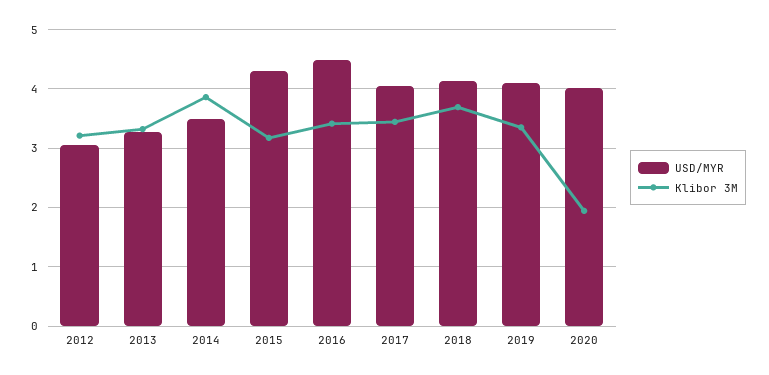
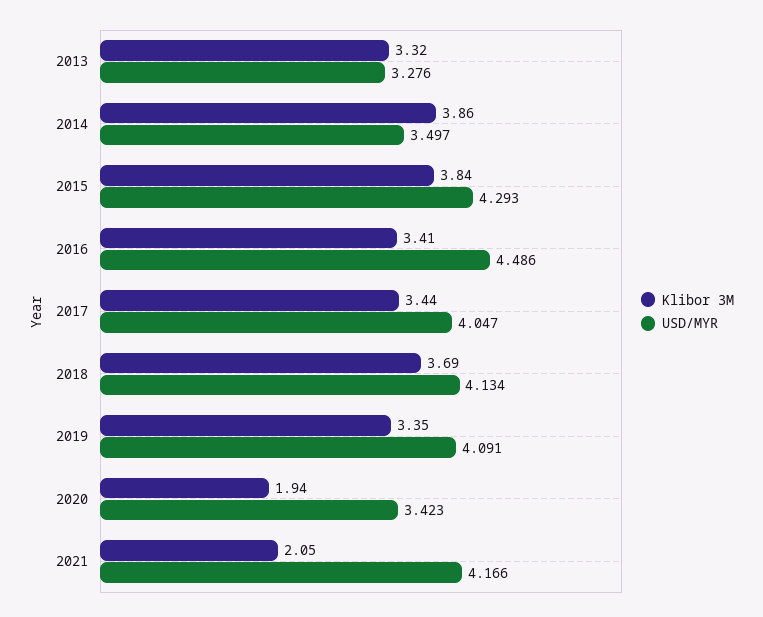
USD/MYR, 2012: 3 -> none
Klibor 3M, 2012: 3.2 -> none
Klibor 3M, 2015: 3.2 -> 3.84
USD/MYR, 2020: 4 -> 3.423
Klibor 3M, 2021: none -> 2.05
USD/MYR, 2021: none -> 4.166

